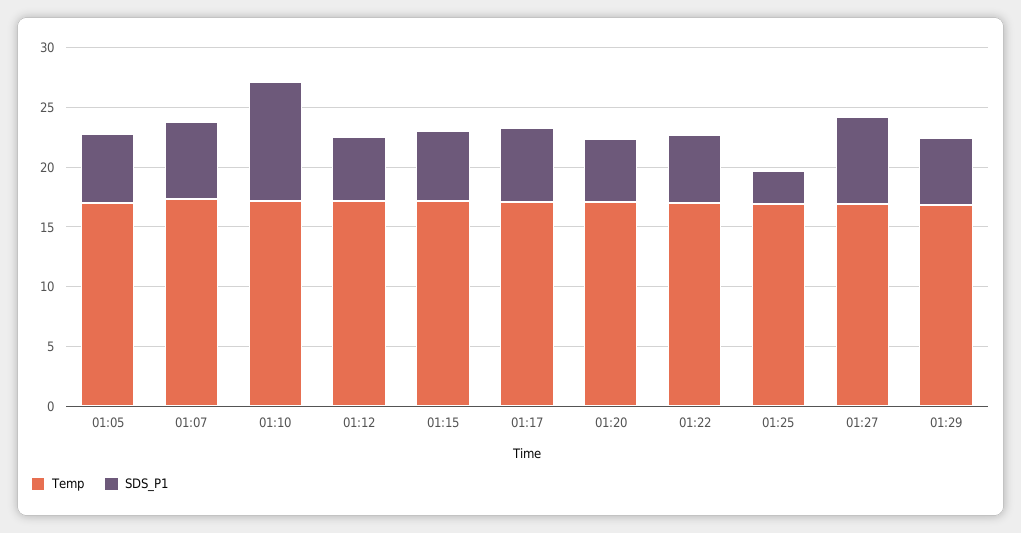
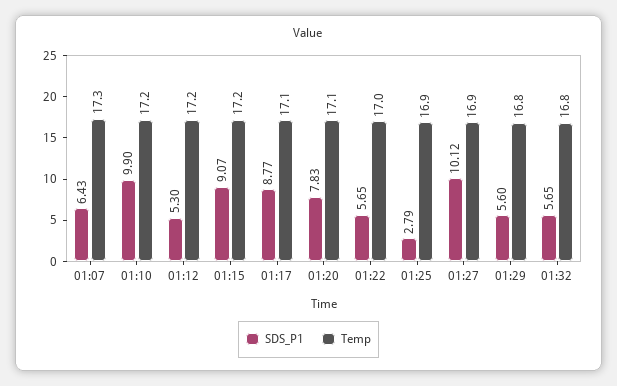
Temp, 01:05: 17 -> none
SDS_P1, 01:05: 6 -> none
SDS_P1, 01:15: 6 -> 9.07
SDS_P1, 01:17: 6 -> 8.77
SDS_P1, 01:20: 5 -> 7.83
SDS_P1, 01:27: 7 -> 10.12
SDS_P1, 01:32: none -> 5.65
Temp, 01:32: none -> 16.8

